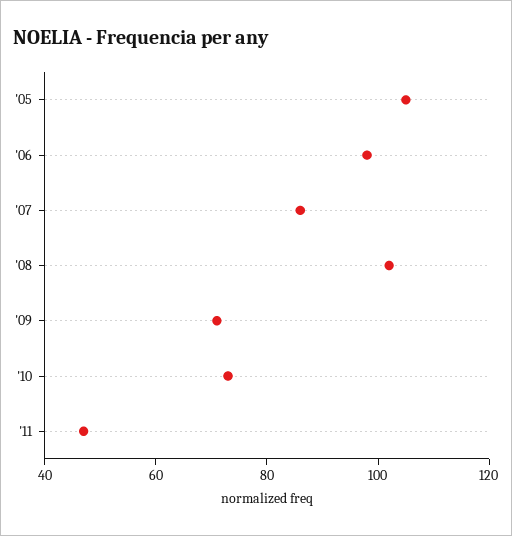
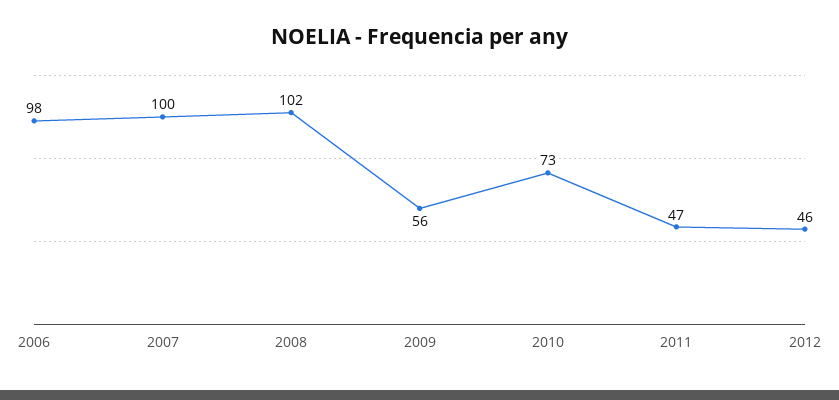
'05: 105 -> none
'07: 85 -> 100
'09: 70 -> 56
2012: none -> 46

